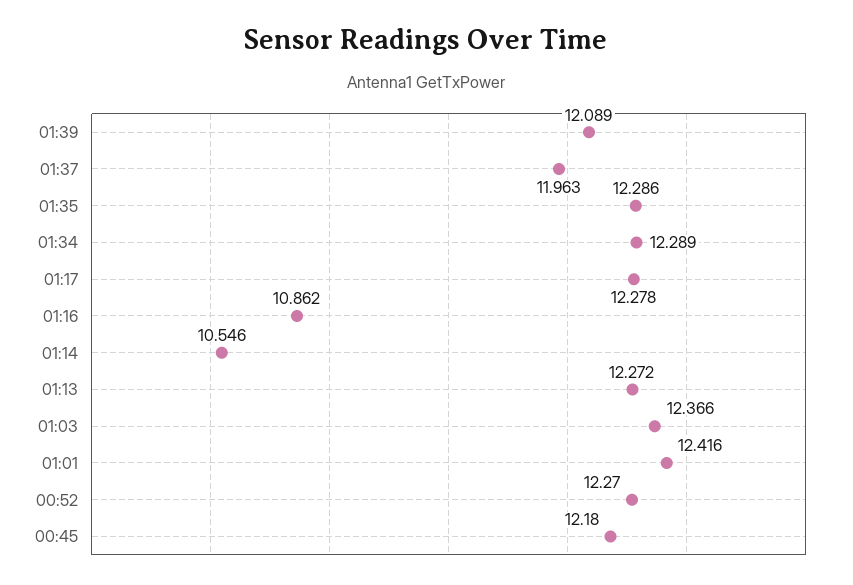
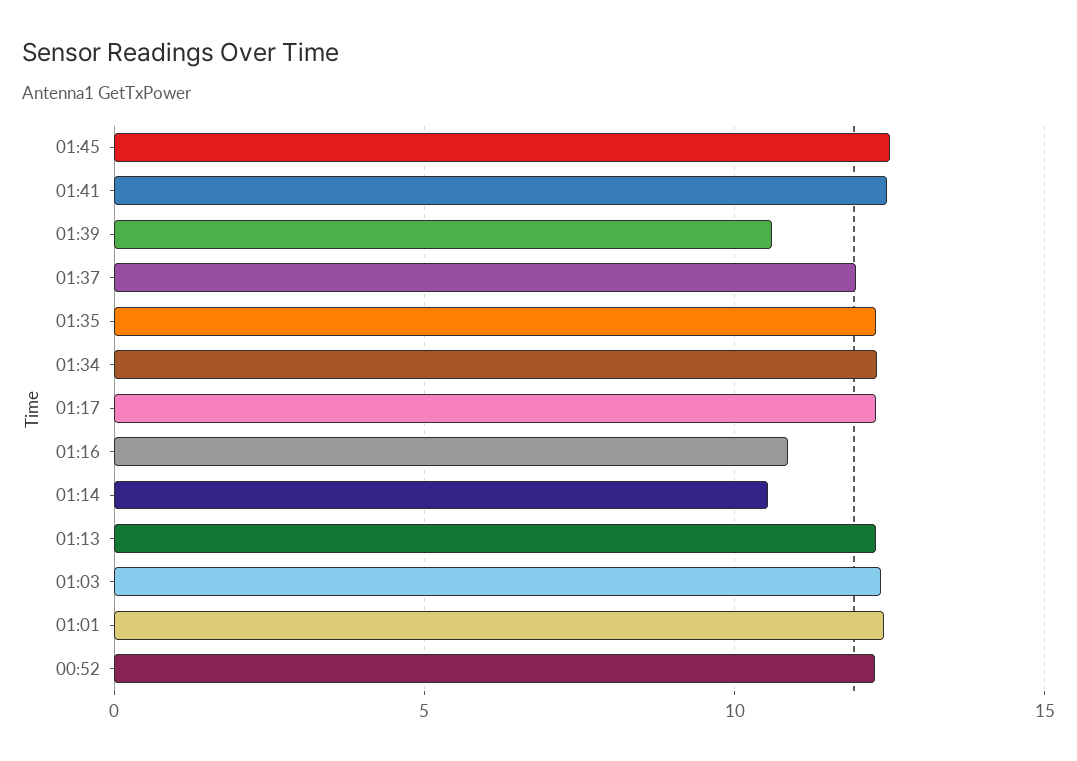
01:39: 12.089 -> 10.5
00:45: 12.18 -> none
01:45: none -> 12.5
01:41: none -> 12.5

